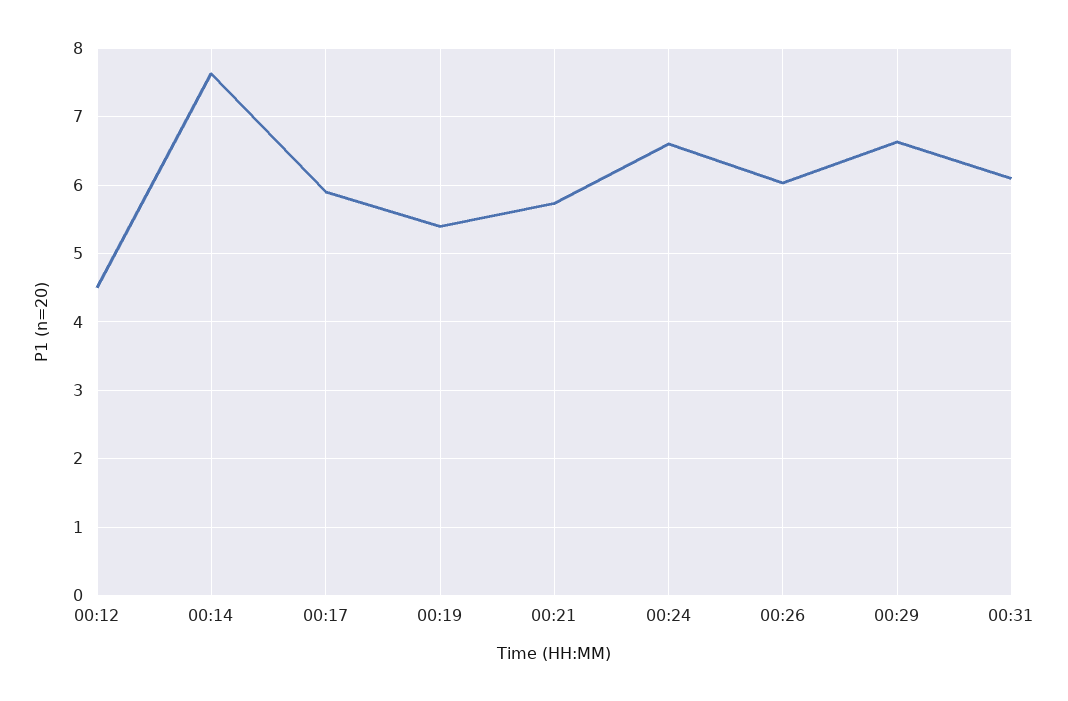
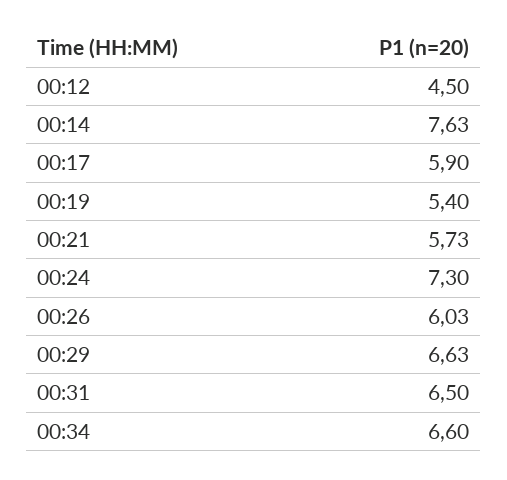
00:24: 6.6 -> 7.3
00:31: 6.1 -> 6.5
00:34: none -> 6.6

